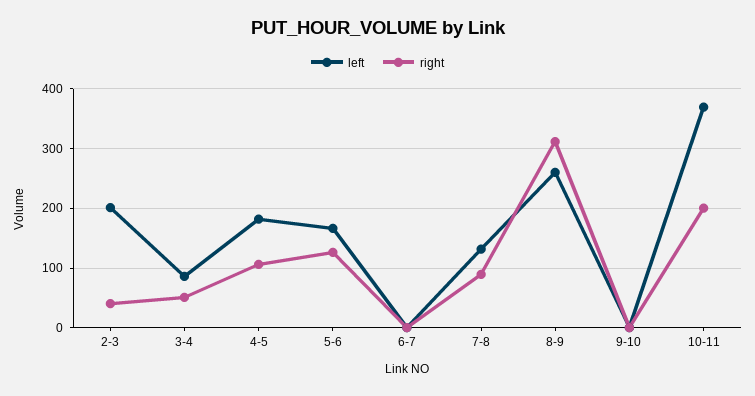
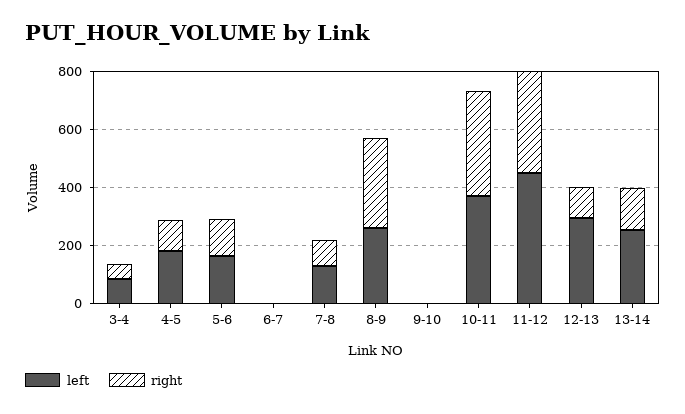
left, 2-3: 200 -> none
right, 2-3: 40 -> none
right, 10-11: 200 -> 350
left, 11-12: none -> 450
right, 11-12: none -> 350
left, 12-13: none -> 300
right, 12-13: none -> 100
left, 13-14: none -> 250
right, 13-14: none -> 150

